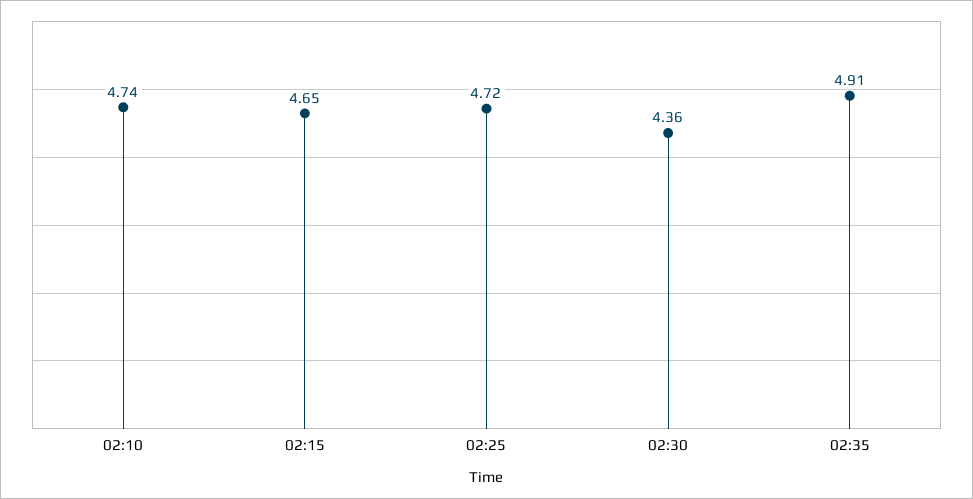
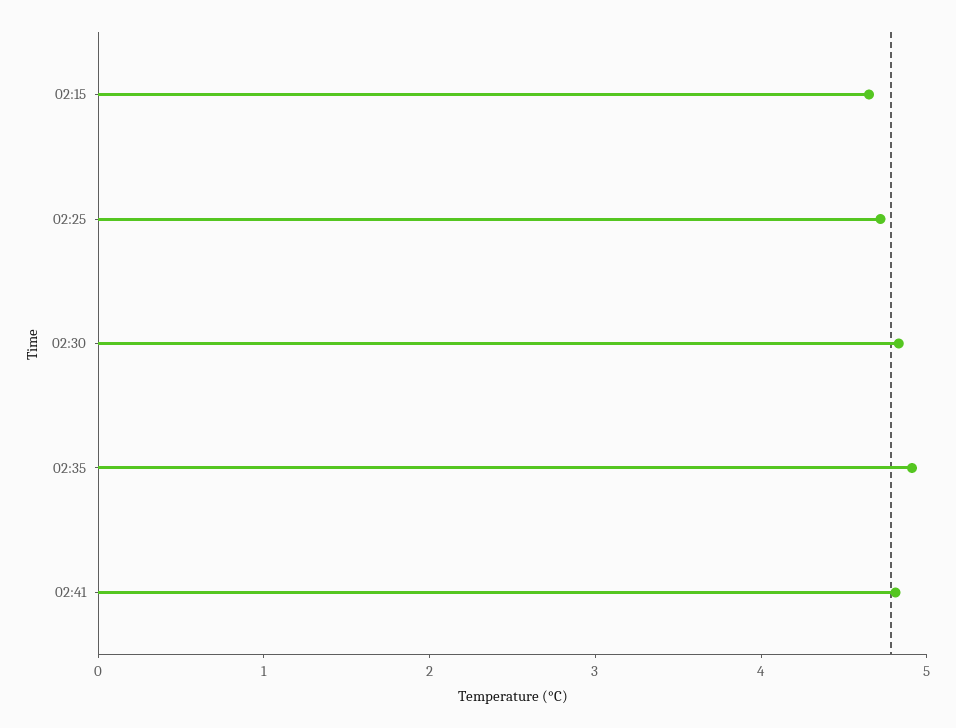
02:10: 4.74 -> none
02:30: 4.36 -> 4.8
02:41: none -> 4.8

